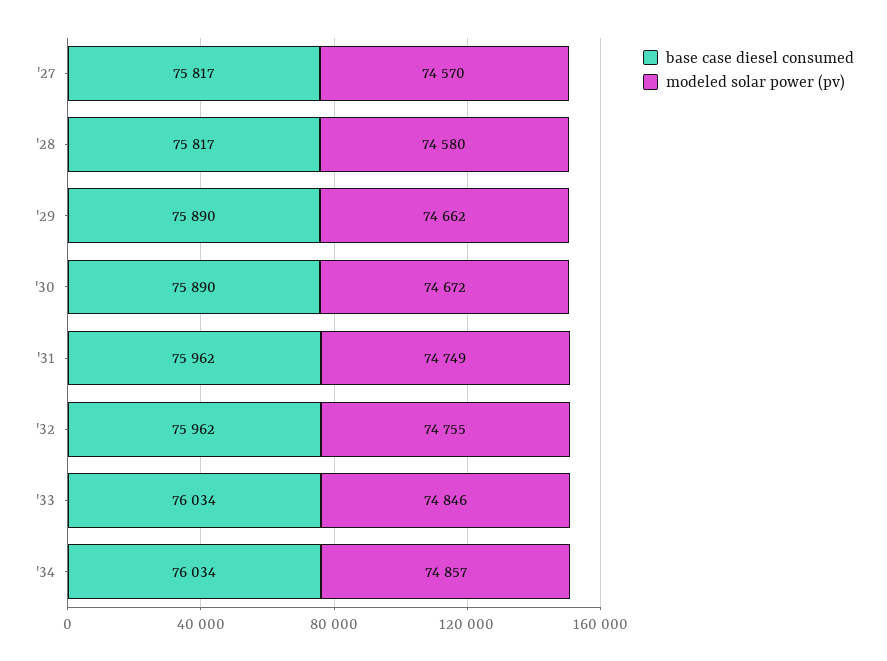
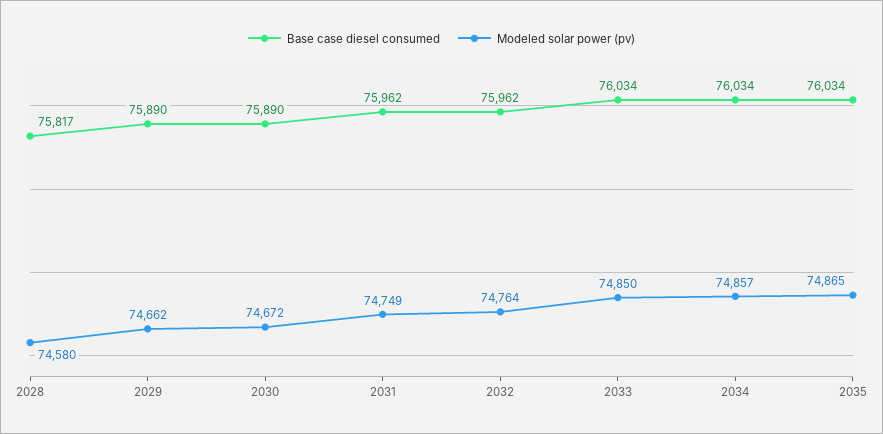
base case diesel consumed, '27: 75817 -> none
modeled solar power (pv), '27: 74570 -> none
modeled solar power (pv), '32: 74755 -> 74764
modeled solar power (pv), '33: 74846 -> 74850
base case diesel consumed, 2035: none -> 76034
modeled solar power (pv), 2035: none -> 74865

